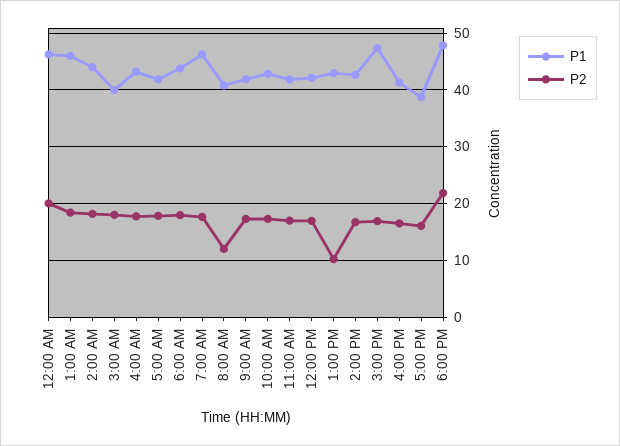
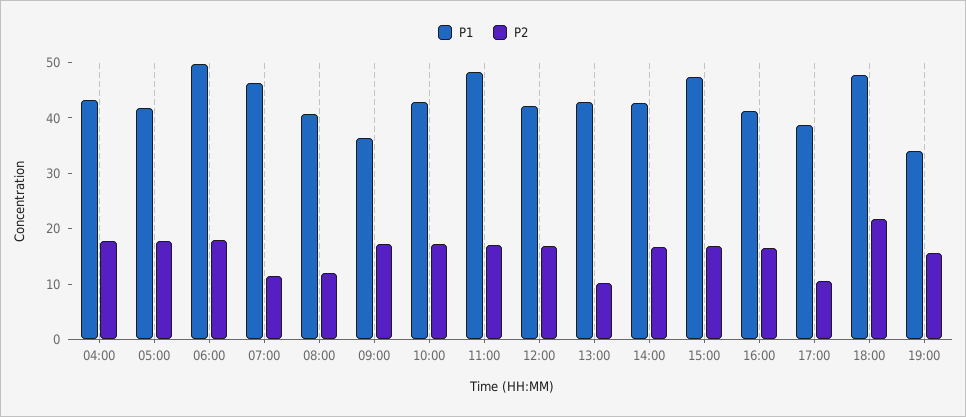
P1, 12:00 AM: 46 -> none
P2, 12:00 AM: 20 -> none
P1, 1:00 AM: 46 -> none
P2, 1:00 AM: 18 -> none
P1, 2:00 AM: 44 -> none
P2, 2:00 AM: 18 -> none
P1, 3:00 AM: 40 -> none
P2, 3:00 AM: 18 -> none
P1, 6:00 AM: 44 -> 50
P2, 7:00 AM: 18 -> 12
P1, 9:00 AM: 42 -> 36
P1, 11:00 AM: 42 -> 48
P2, 5:00 PM: 16 -> 10
P1, 19:00: none -> 34
P2, 19:00: none -> 16

